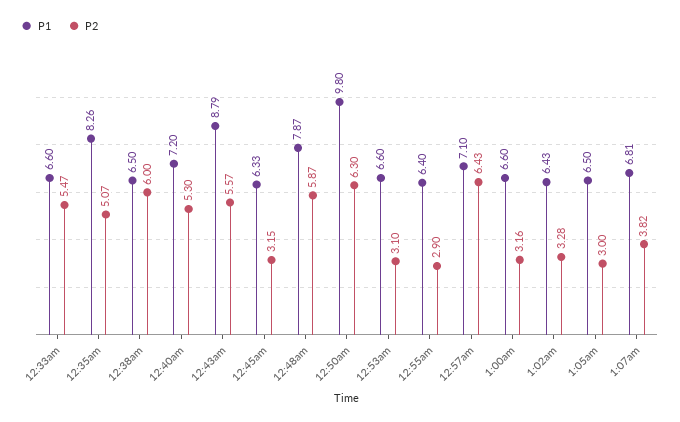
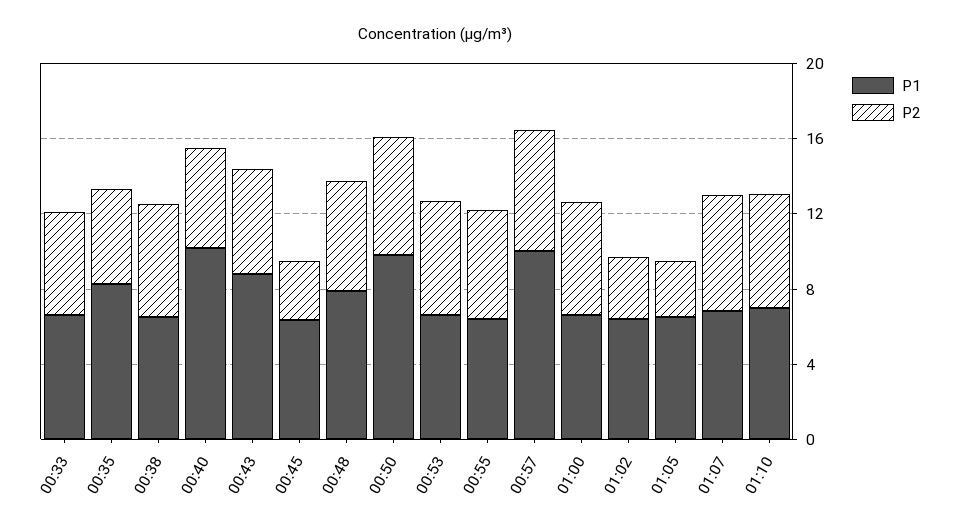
P1, 12:40am: 7.2 -> 10
P2, 12:53am: 3.1 -> 6
P2, 12:55am: 2.9 -> 6
P1, 12:57am: 7.1 -> 10
P2, 1:00am: 3.16 -> 6
P2, 1:07am: 3.82 -> 6
P1, 01:10: none -> 7
P2, 01:10: none -> 6

